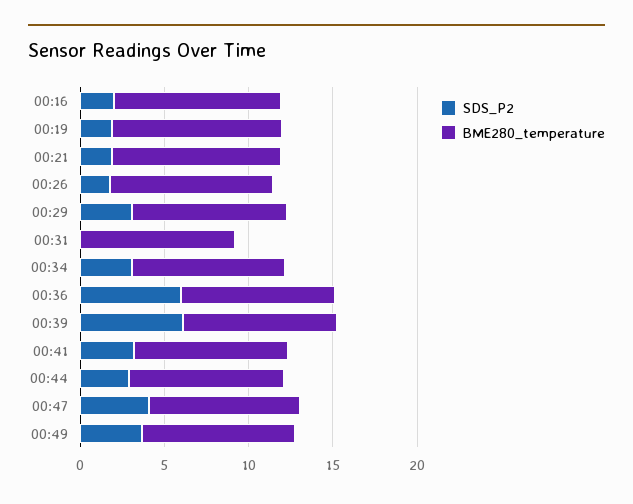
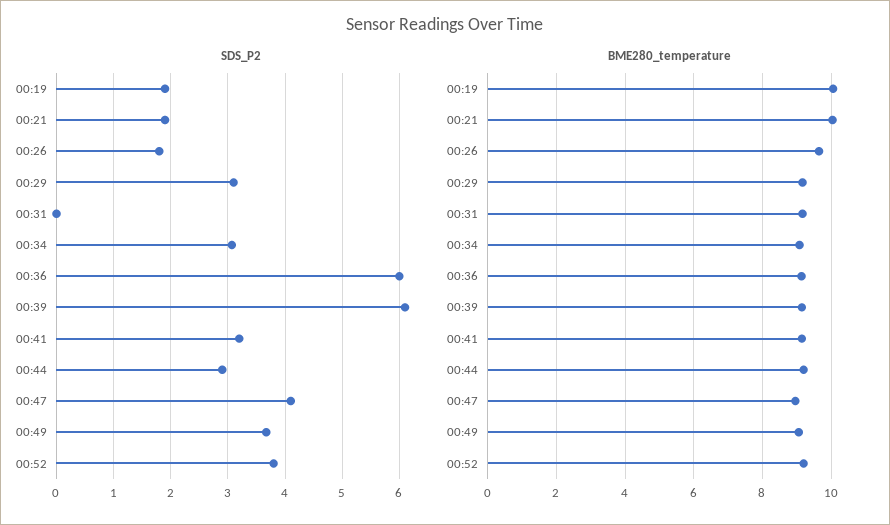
SDS_P2, 00:16: 2 -> none
BME280_temperature, 00:16: 10 -> none
SDS_P2, 00:52: none -> 3.8
BME280_temperature, 00:52: none -> 9.2

